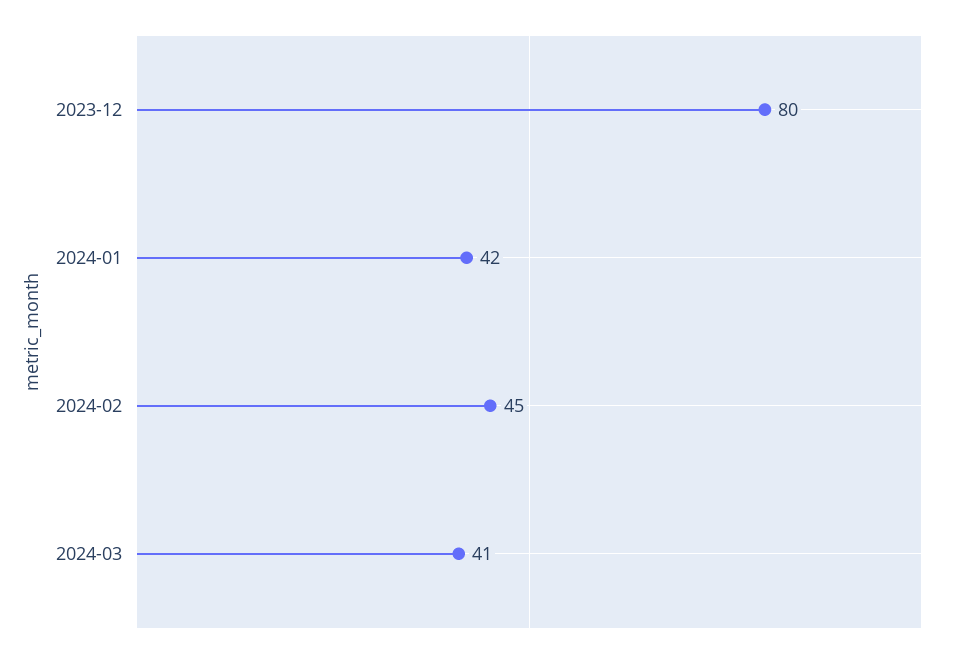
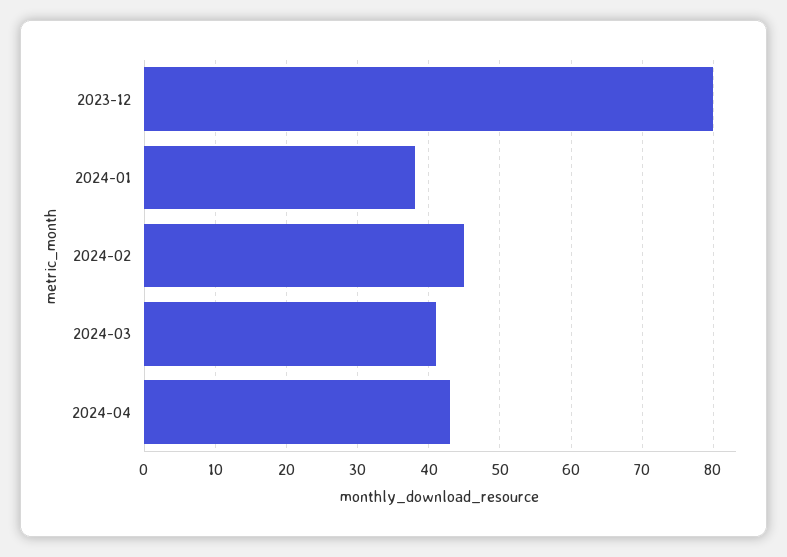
2024-01: 42 -> 38
2024-04: none -> 43

